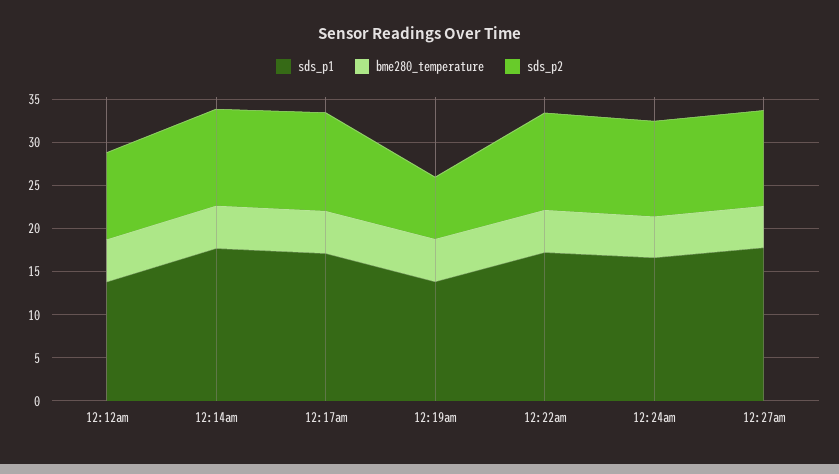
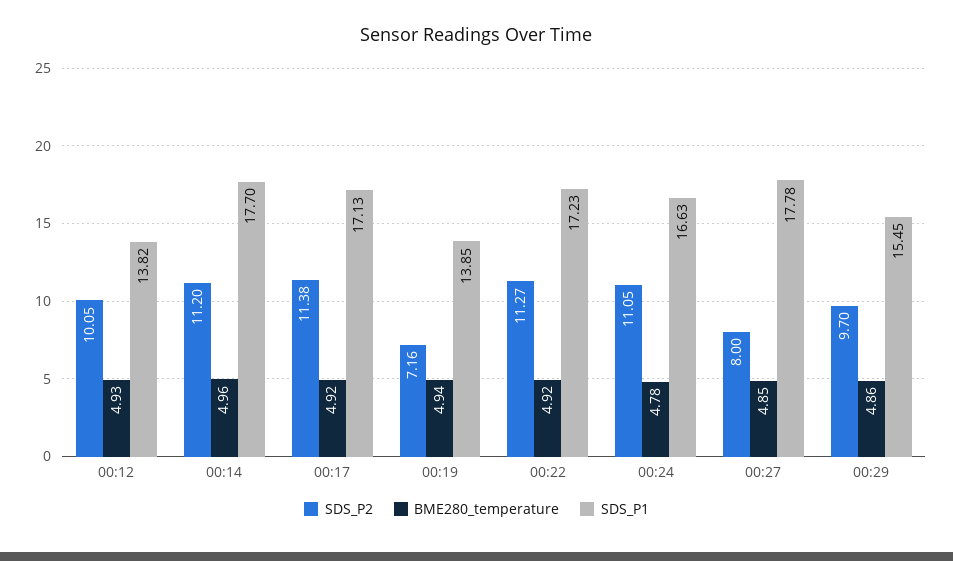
sds_p2, 12:27am: 11 -> 8
sds_p2, 00:29: none -> 9.7
bme280_temperature, 00:29: none -> 4.86
sds_p1, 00:29: none -> 15.45

